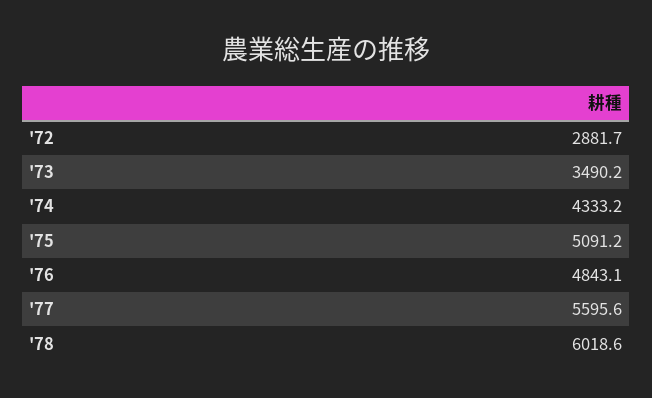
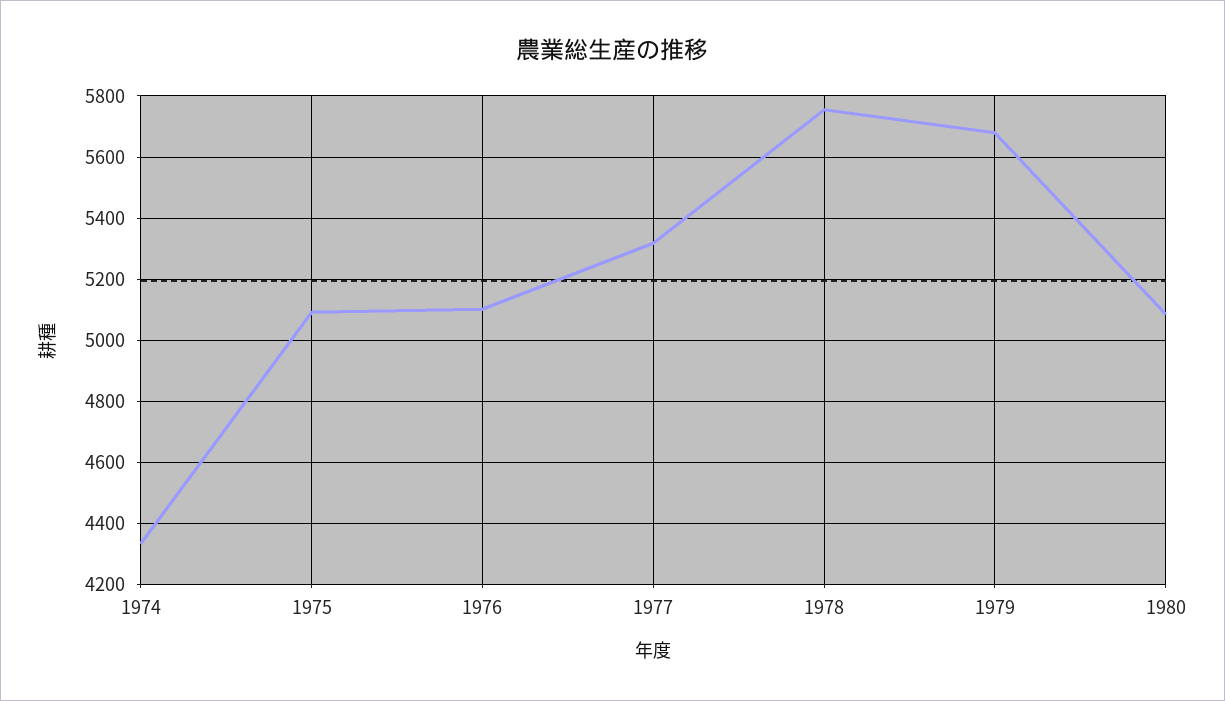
'72: 2881.7 -> none
'73: 3490.2 -> none
'76: 4843.1 -> 5100
'77: 5595.6 -> 5320
'78: 6018.6 -> 5760
1979: none -> 5680
1980: none -> 5080

